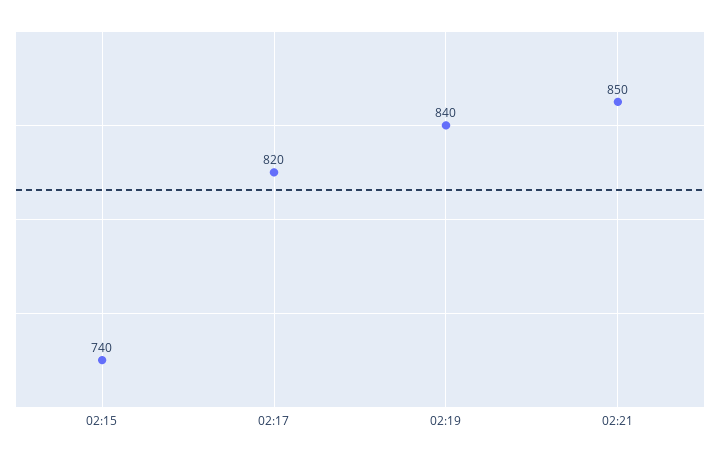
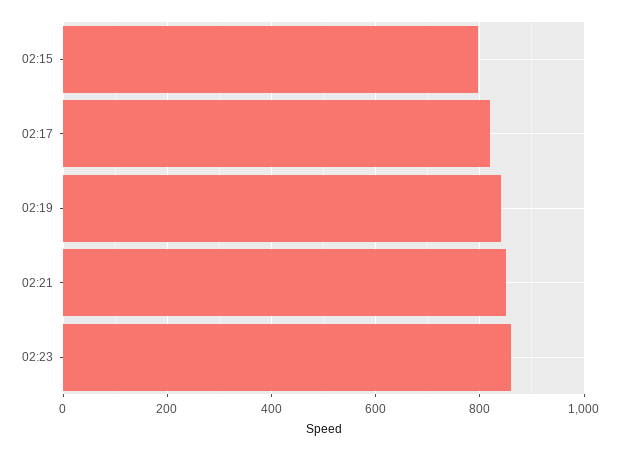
02:15: 740 -> 800
02:23: none -> 860

